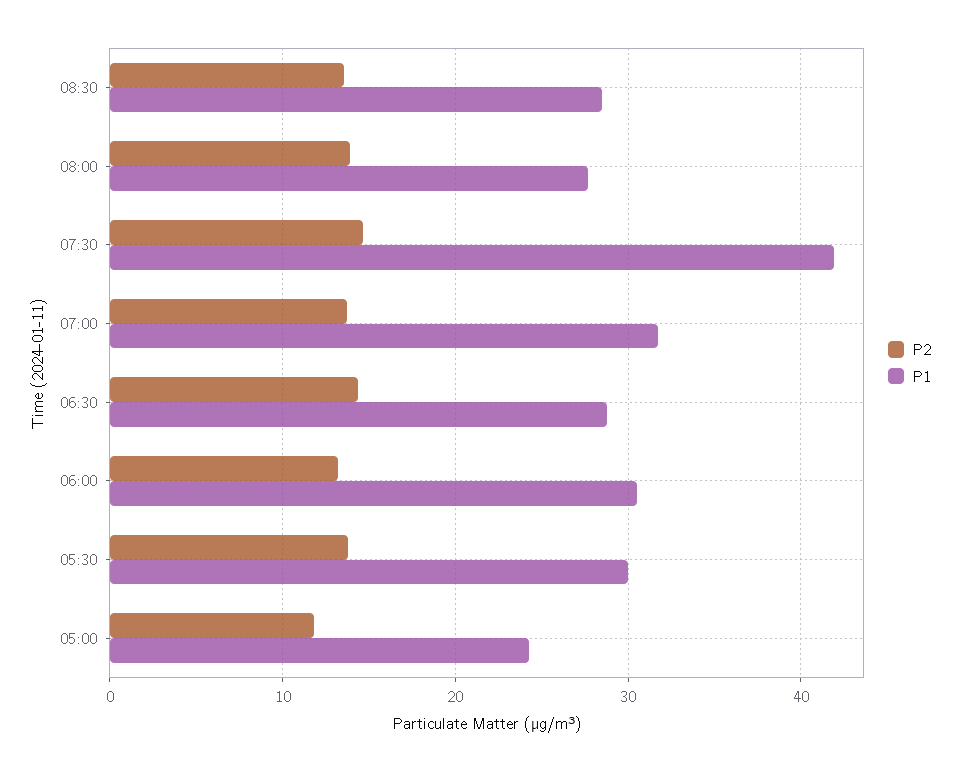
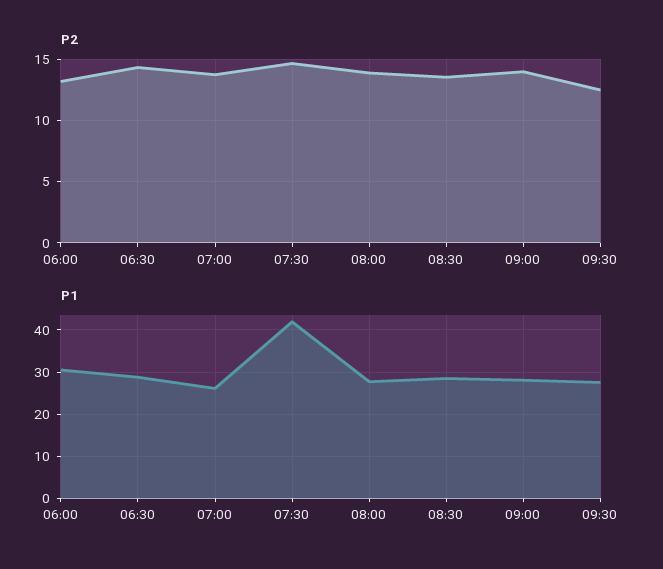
P1, 07:00: 32 -> 26
P2, 05:30: 14 -> none
P1, 05:30: 30 -> none
P2, 05:00: 12 -> none
P1, 05:00: 24 -> none
P2, 09:00: none -> 14
P2, 09:30: none -> 12.5
P1, 09:00: none -> 28
P1, 09:30: none -> 28

